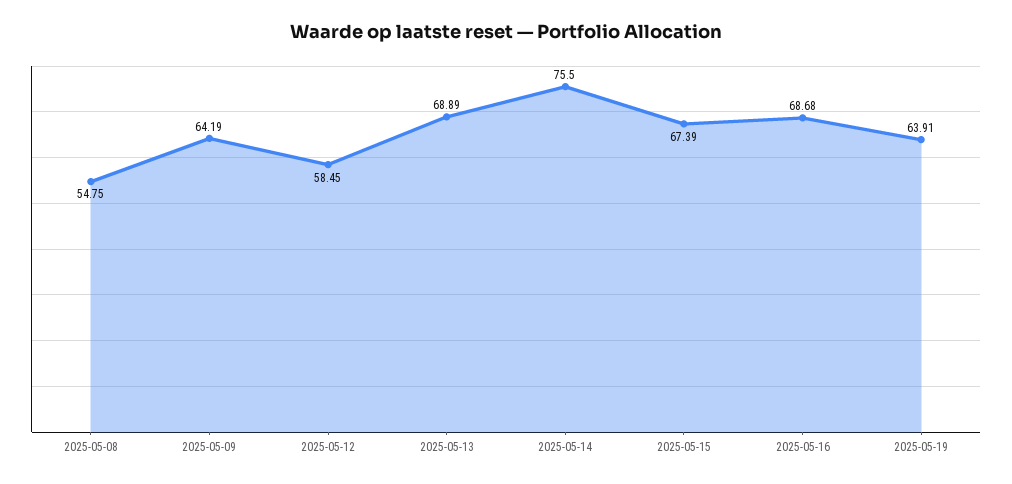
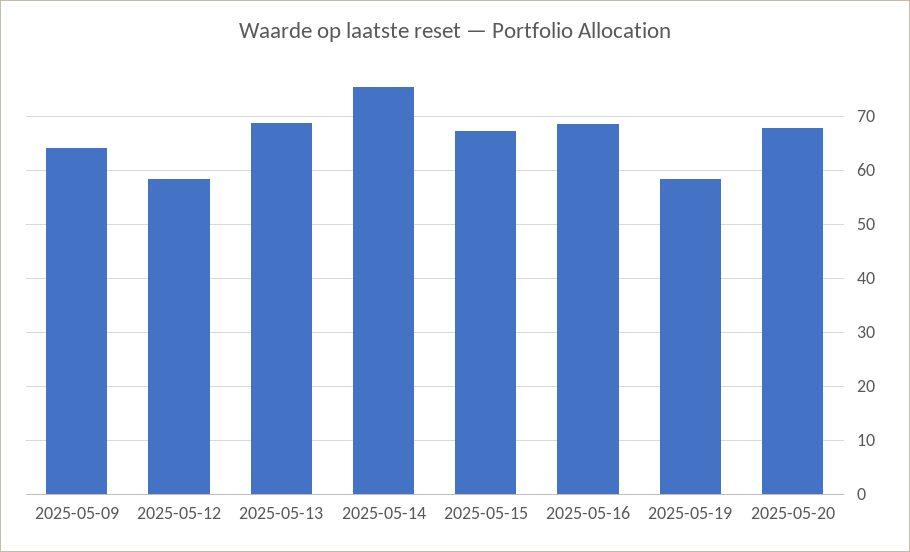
2025-05-08: 54.75 -> none
2025-05-19: 63.91 -> 58
2025-05-20: none -> 68

